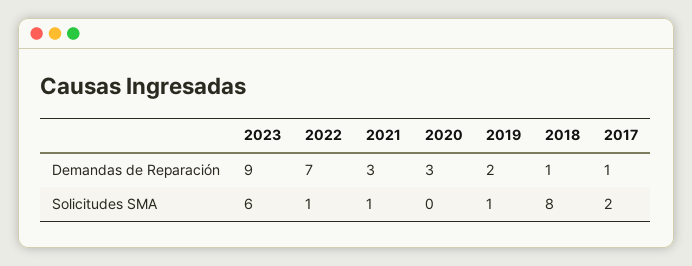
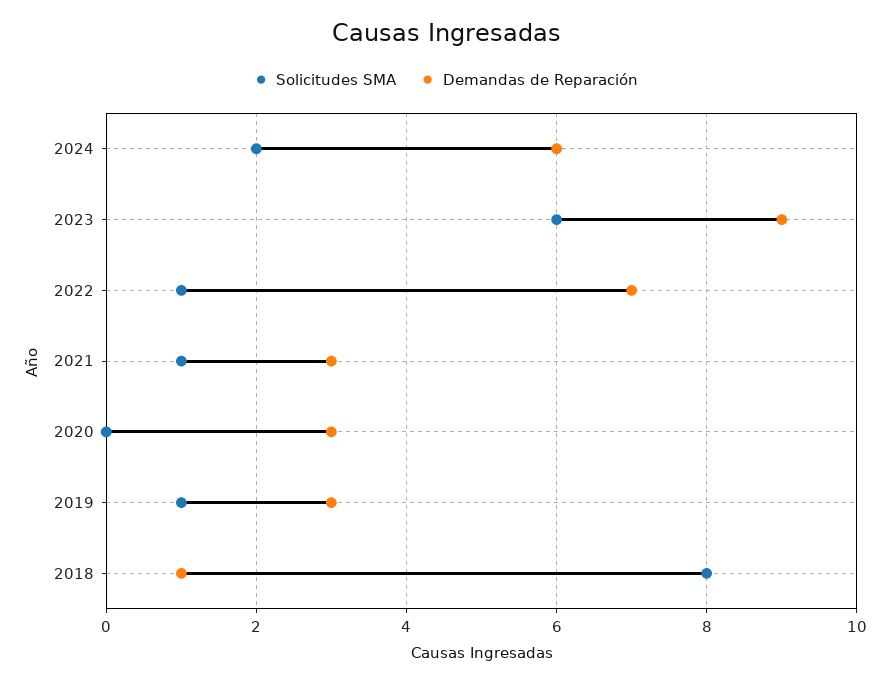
Demandas de Reparación, 2019: 2 -> 3
Demandas de Reparación, 2017: 1 -> none
Solicitudes SMA, 2017: 2 -> none
Solicitudes SMA, 2024: none -> 2
Demandas de Reparación, 2024: none -> 6

